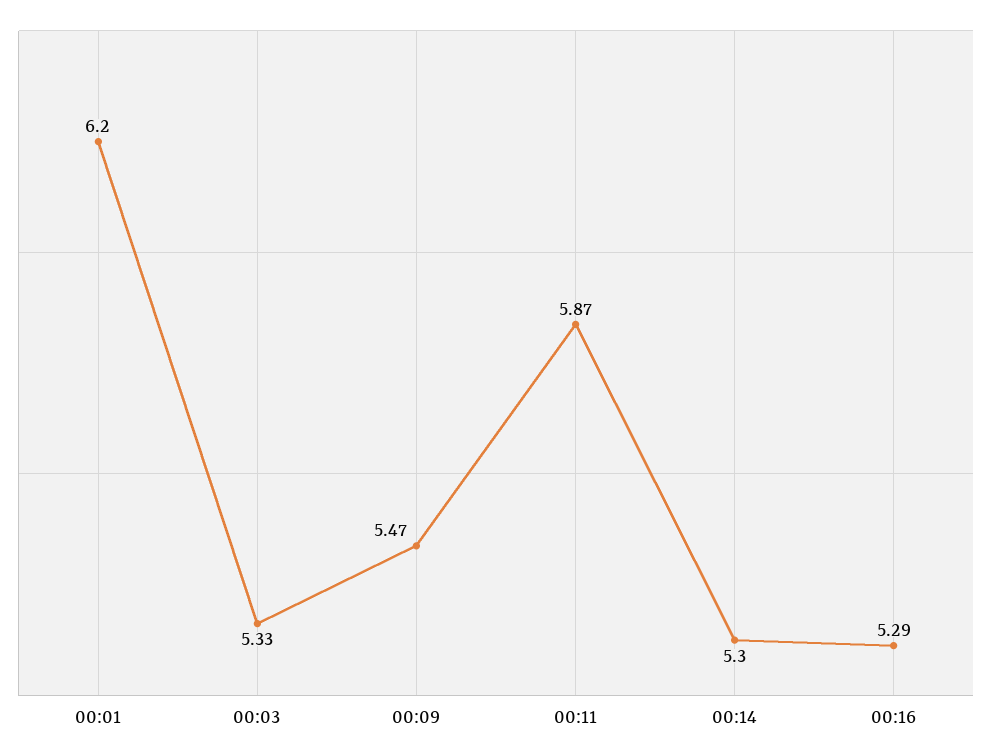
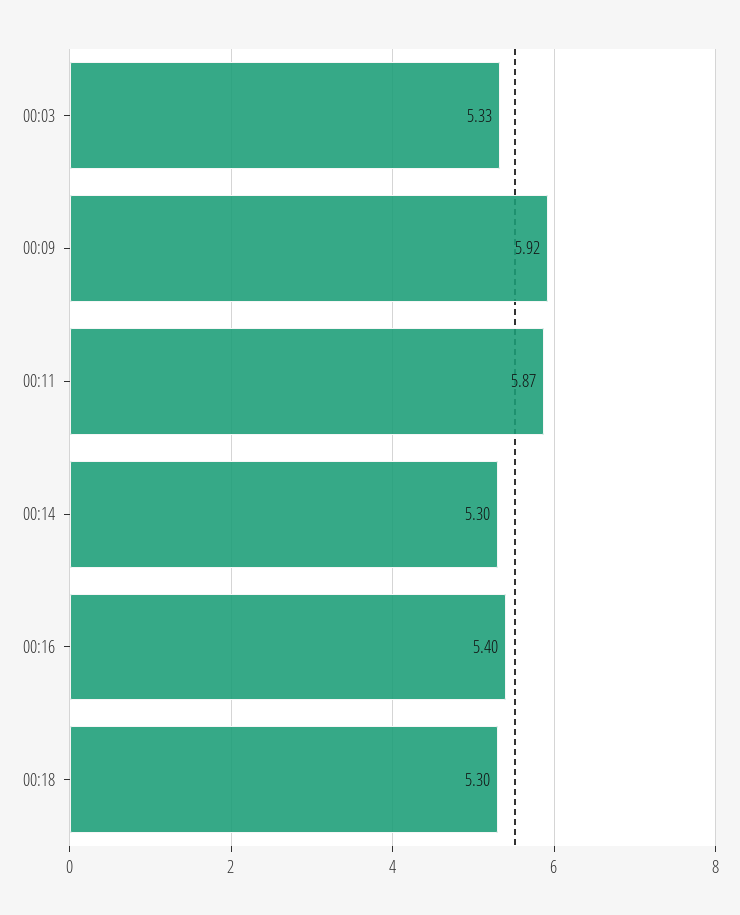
00:01: 6.2 -> none
00:09: 5.47 -> 5.92
00:16: 5.29 -> 5.4
00:18: none -> 5.3

